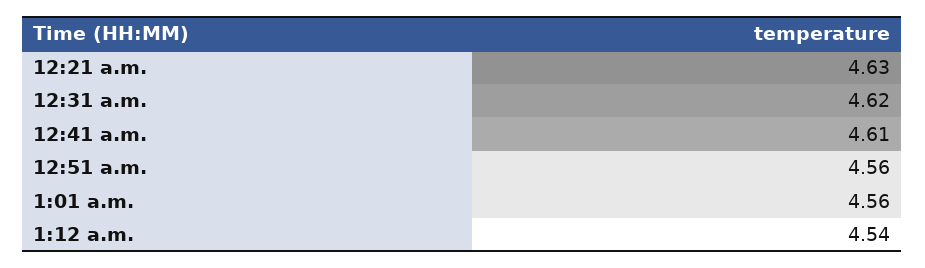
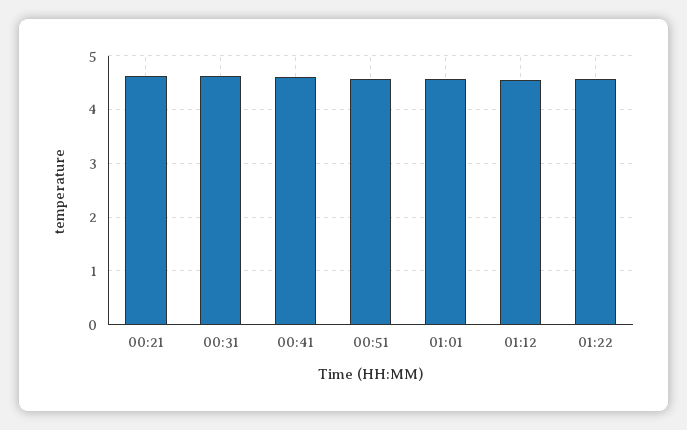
01:22: none -> 4.6

